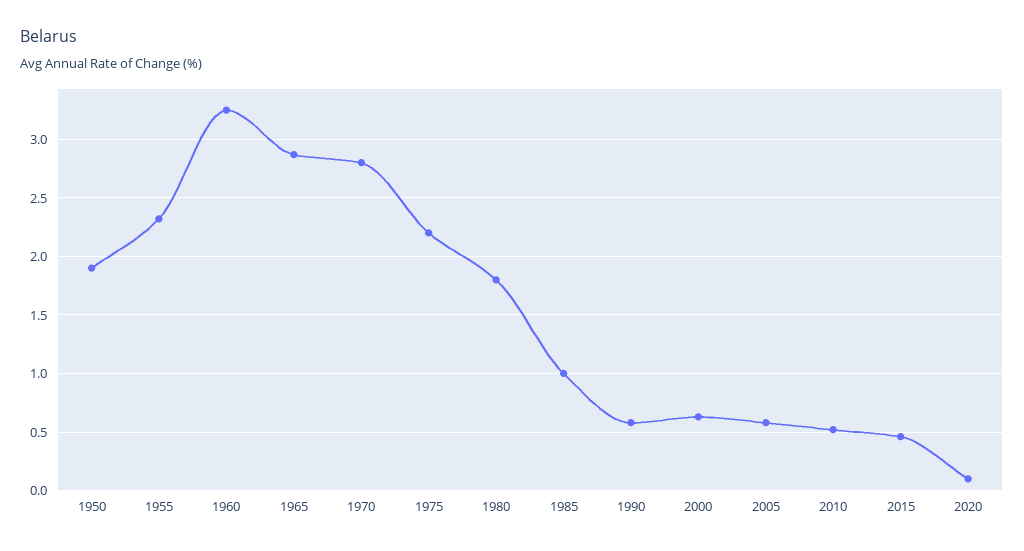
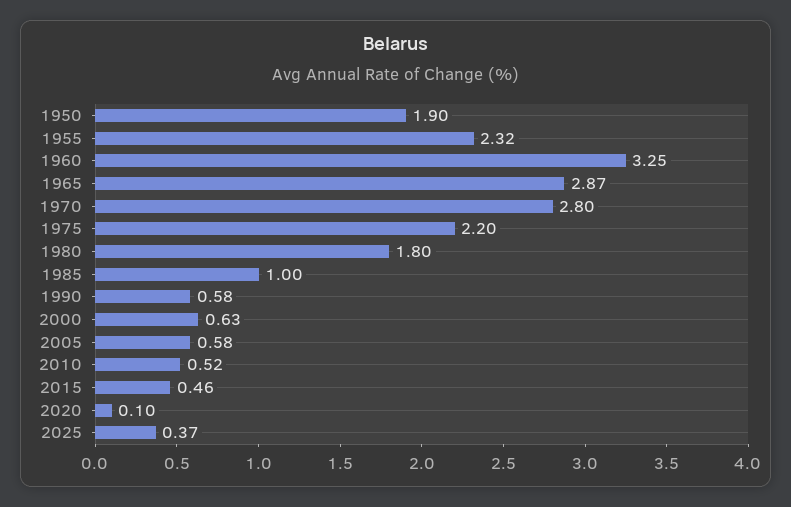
2025: none -> 0.37

